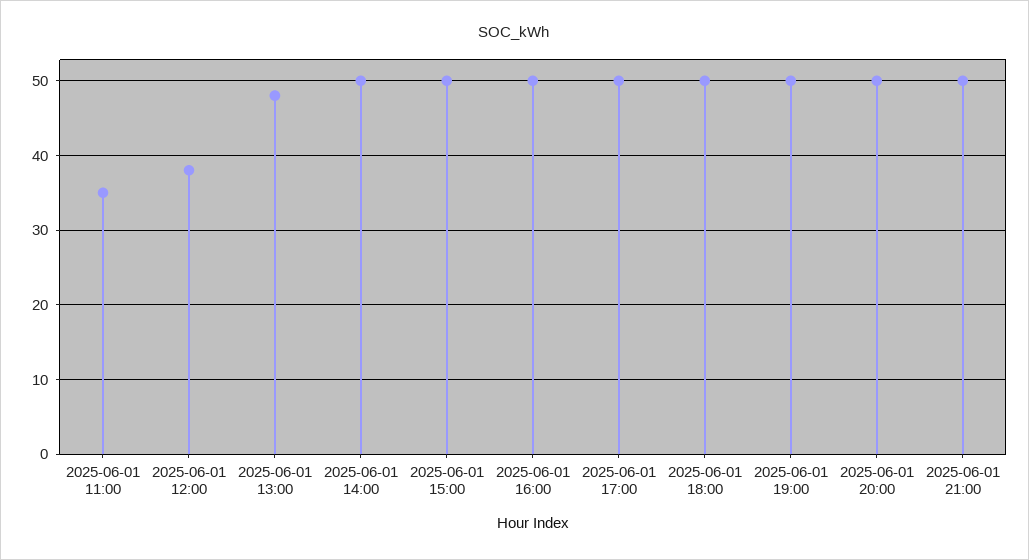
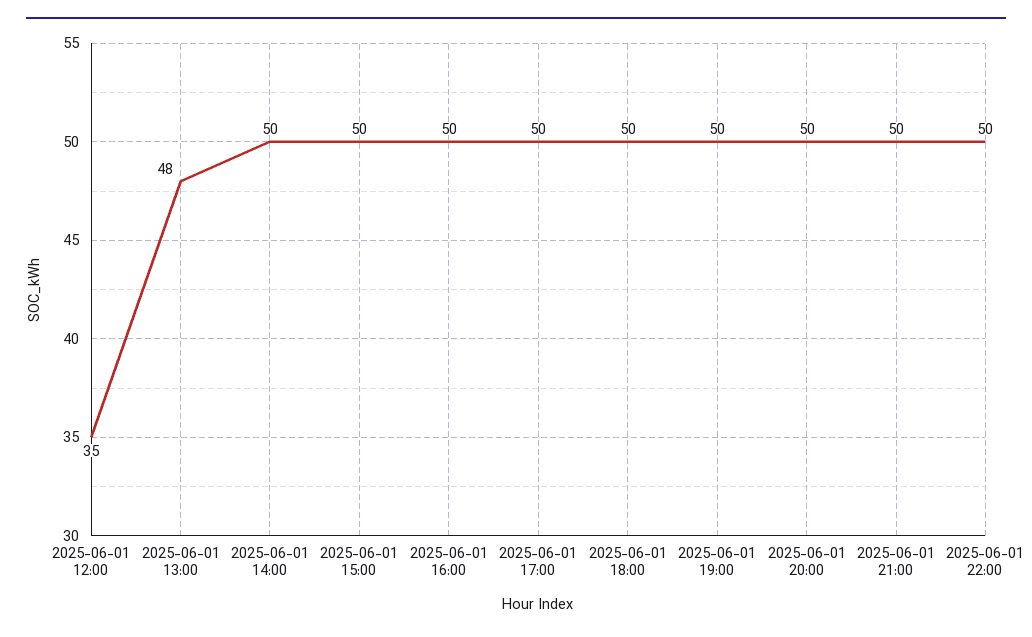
2025-06-01 11:00: 35 -> none
2025-06-01 12:00: 38 -> 35
2025-06-01 22:00: none -> 50

